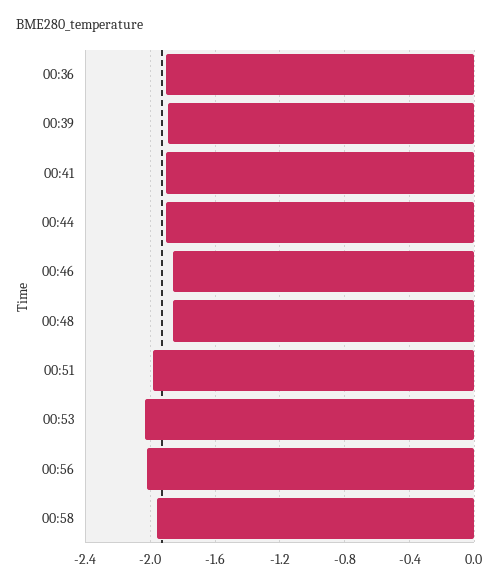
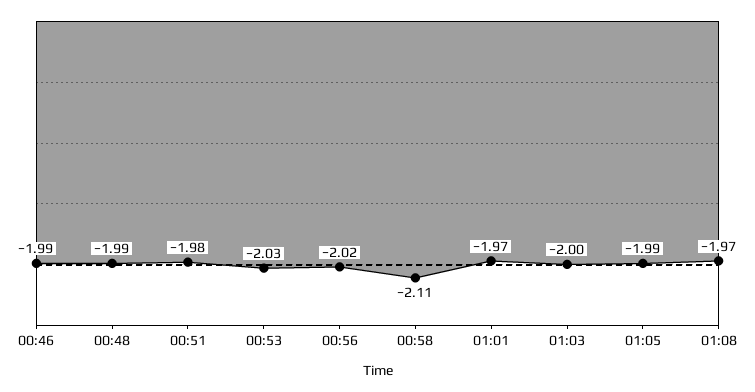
00:36: -1.9 -> none
00:39: -1.9 -> none
00:41: -1.9 -> none
00:44: -1.9 -> none
00:46: -1.85 -> -1.99
00:48: -1.85 -> -1.99
00:58: -1.95 -> -2.11
01:01: none -> -1.97
01:03: none -> -2
01:05: none -> -1.99
01:08: none -> -1.97

